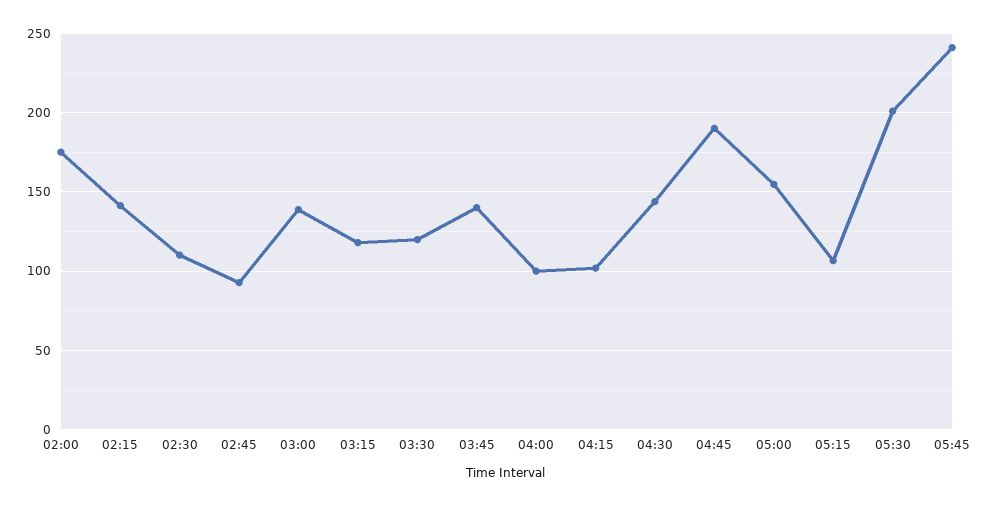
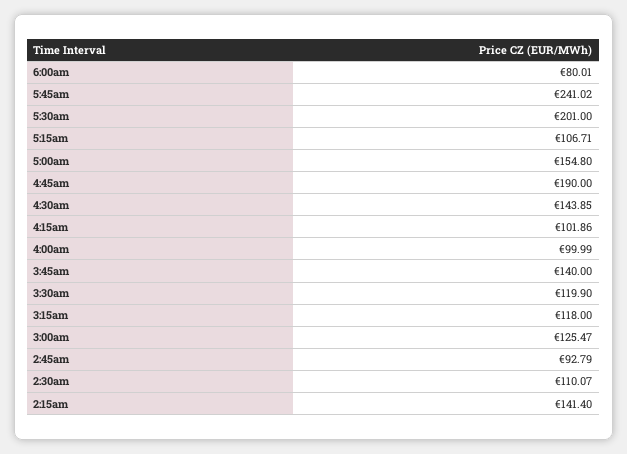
02:00: 175 -> none
03:00: 140 -> 125.47
6:00am: none -> 80.01

